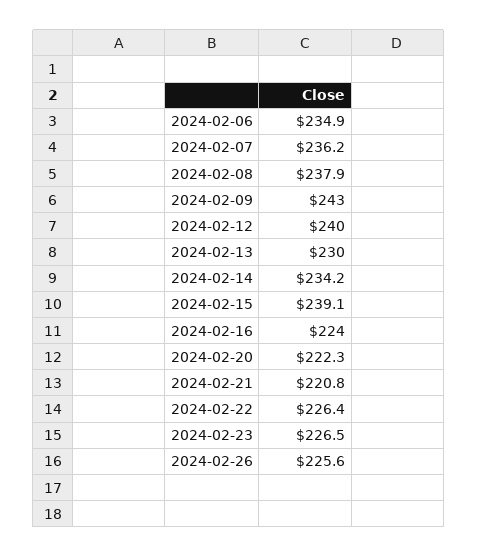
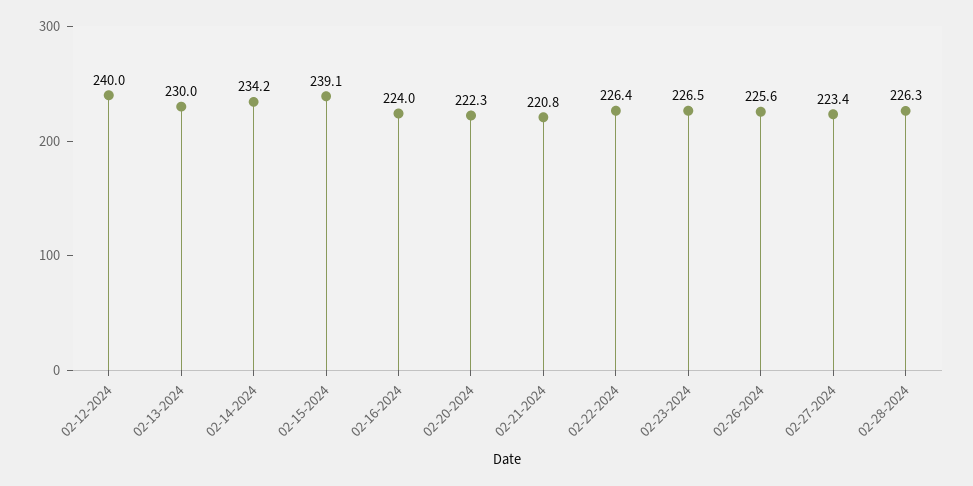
2024-02-06: 234.9 -> none
2024-02-07: 236.2 -> none
2024-02-08: 237.9 -> none
2024-02-09: 243 -> none
02-27-2024: none -> 223.4
02-28-2024: none -> 226.3

